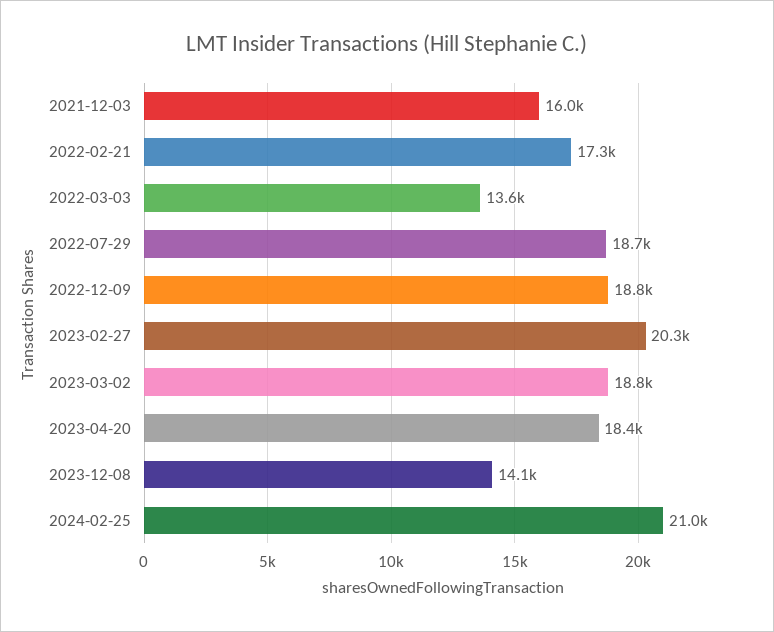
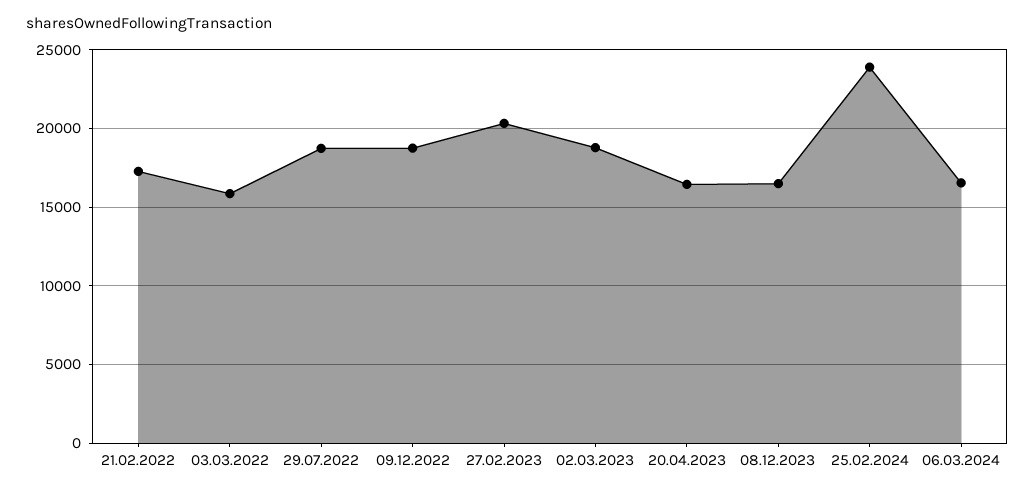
2021-12-03: 16000 -> none
2022-03-03: 13600 -> 16000
2023-04-20: 18400 -> 16500
2023-12-08: 14100 -> 16500
2024-02-25: 21000 -> 24000
06.03.2024: none -> 16500

